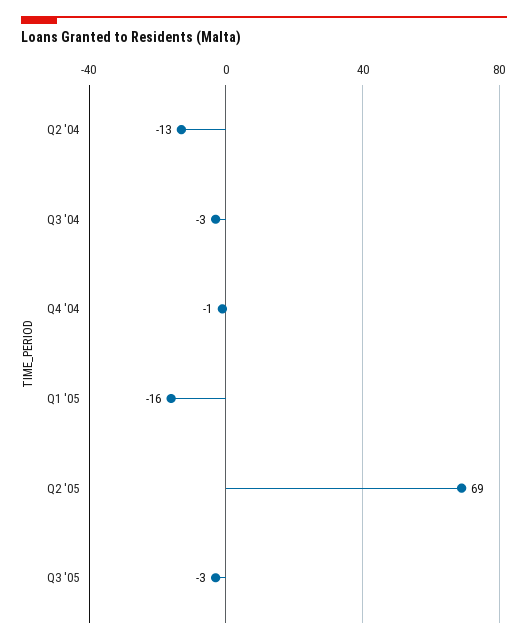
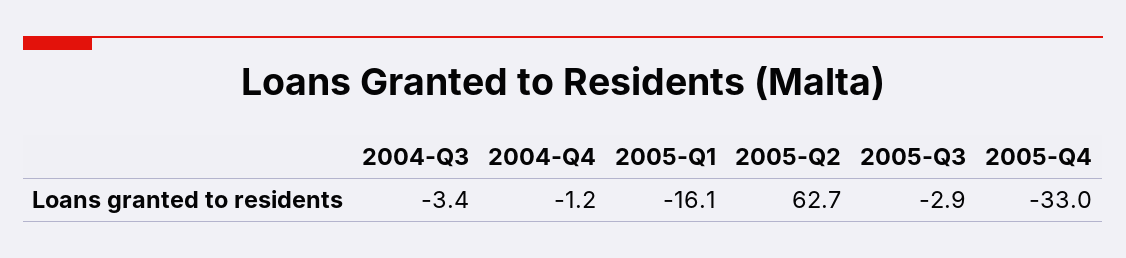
Q2 '04: -13 -> none
Q2 '05: 69 -> 62.7
2005-Q4: none -> -33

